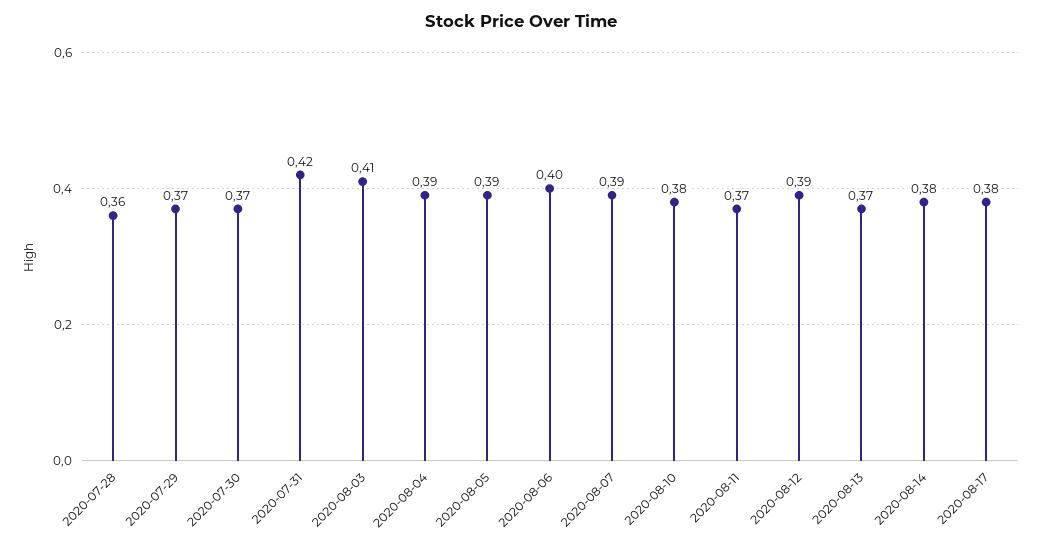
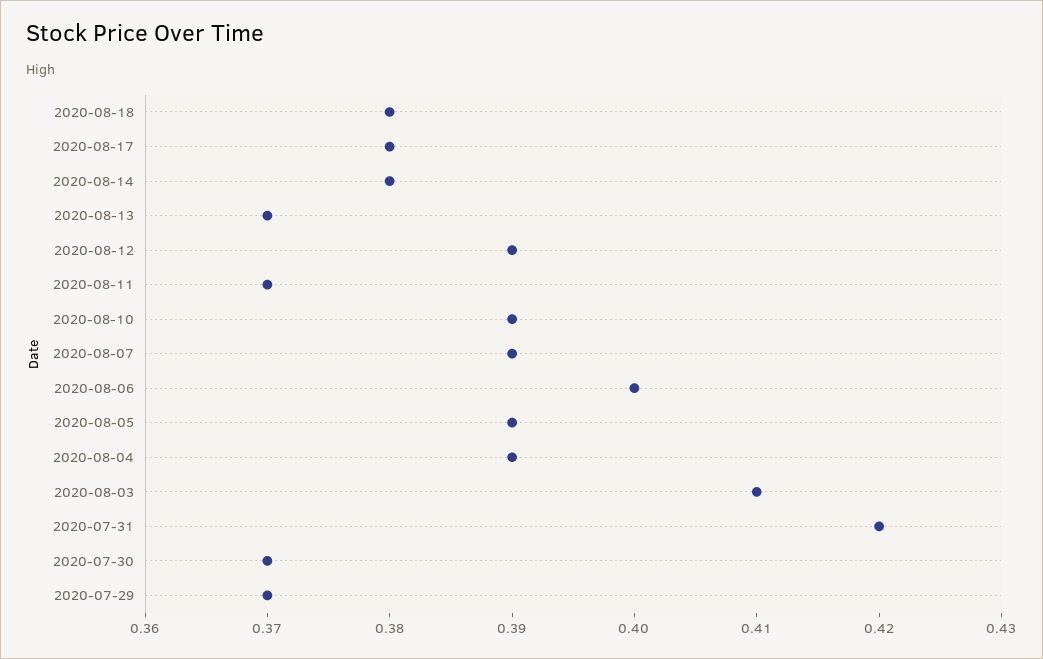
2020-07-28: 0.36 -> none
2020-08-10: 0.38 -> 0.39
2020-08-18: none -> 0.38

